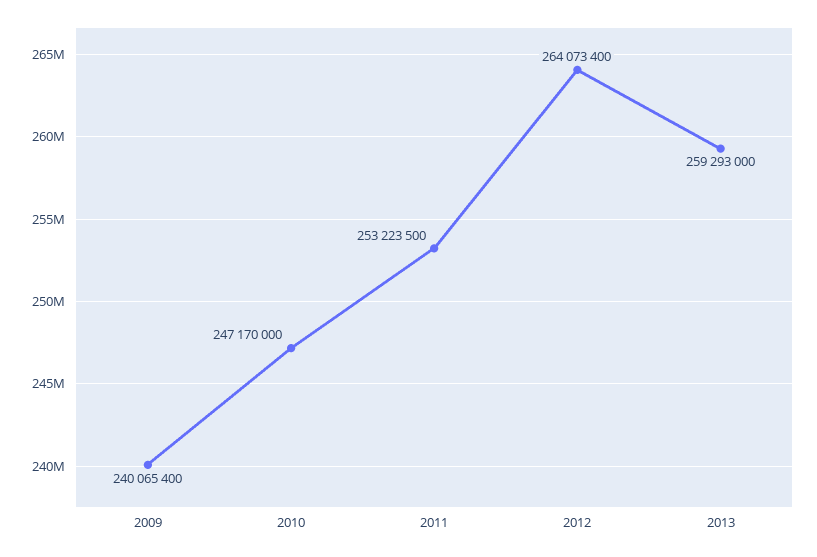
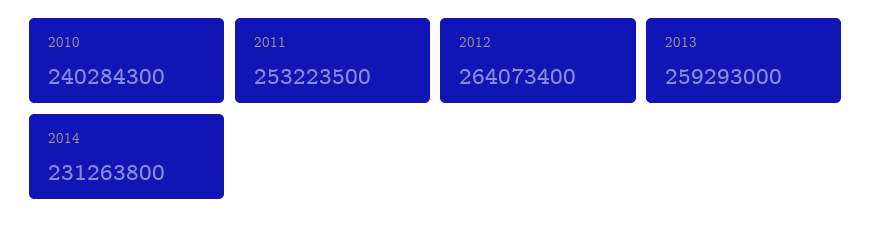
2009: 240065400 -> none
2010: 247170000 -> 240284300
2014: none -> 231263800

